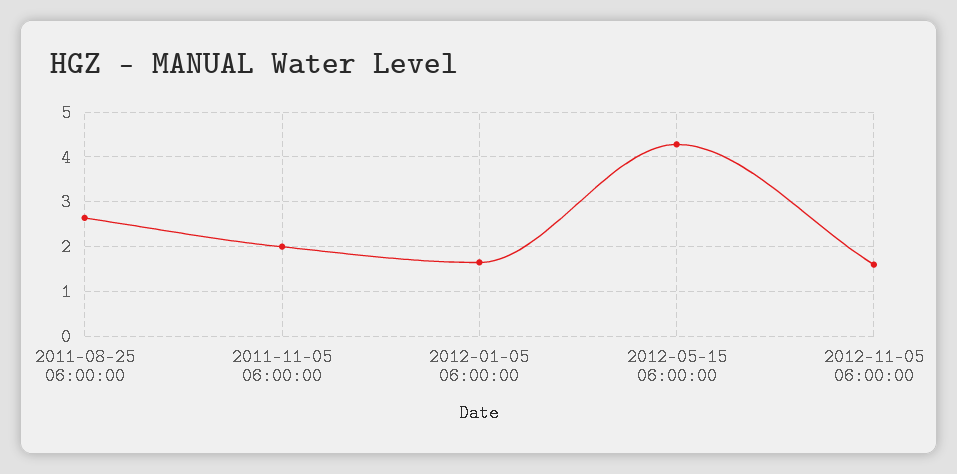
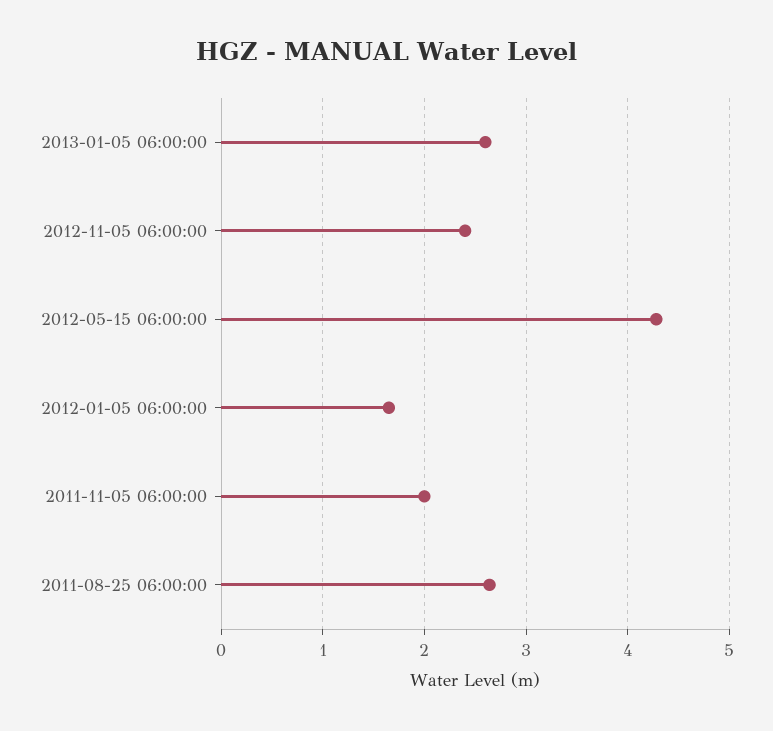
2012-11-05 06:00:00: 1.6 -> 2.4
2013-01-05 06:00:00: none -> 2.6

